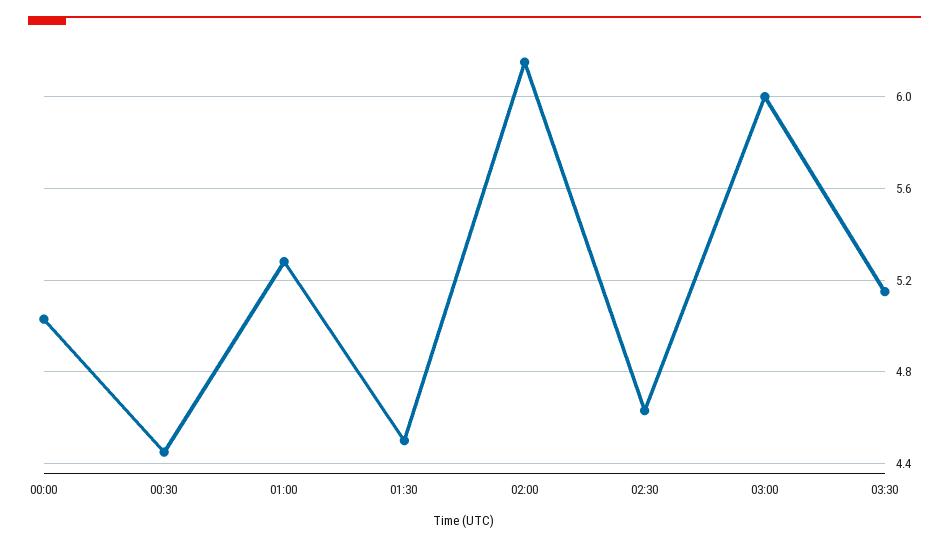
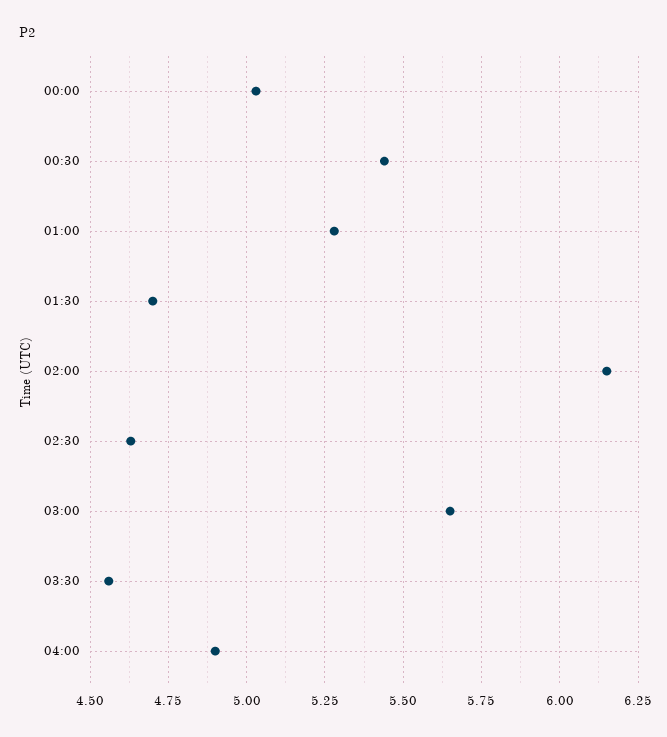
00:30: 4.45 -> 5.45
01:30: 4.5 -> 4.7
03:00: 6 -> 5.65
03:30: 5.15 -> 4.55
04:00: none -> 4.9

